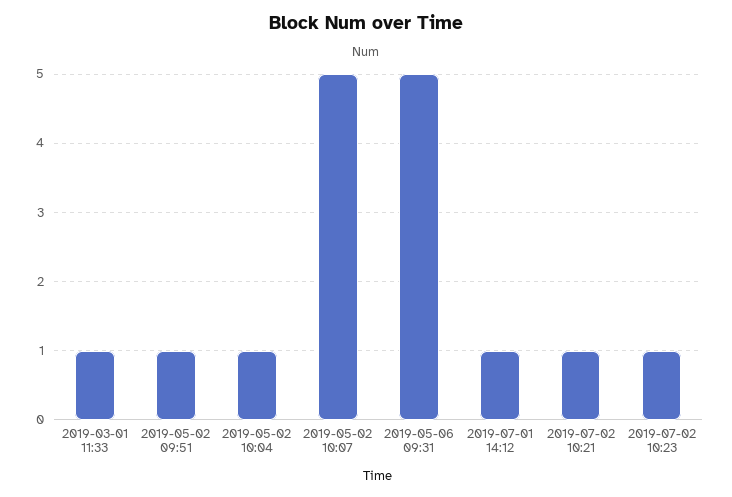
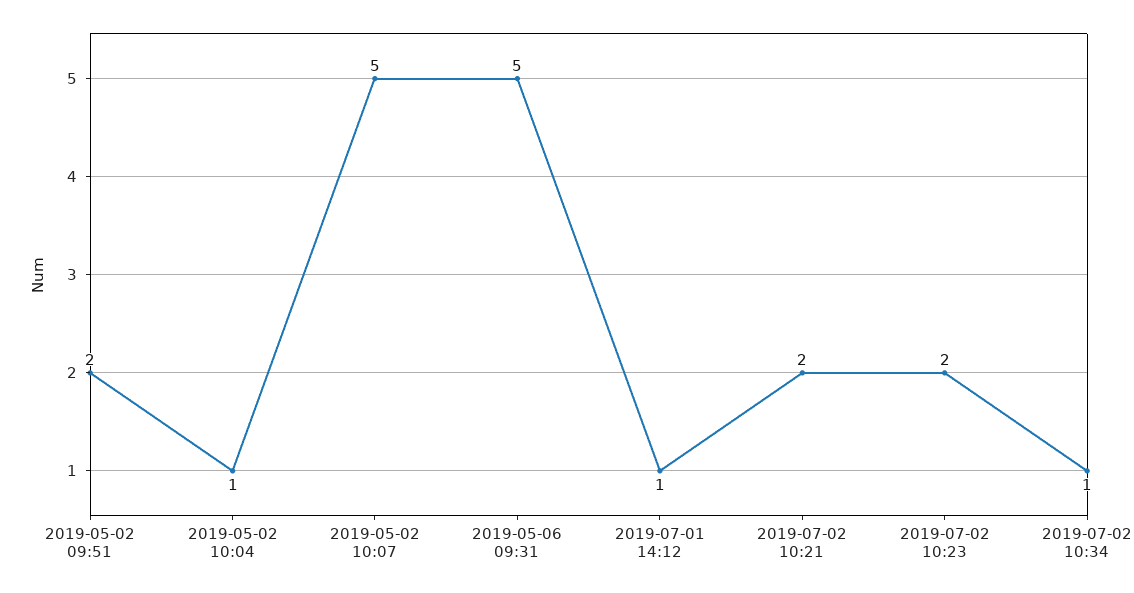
2019-03-01 11:33: 1 -> none
2019-05-02 09:51: 1 -> 2
2019-07-02 10:21: 1 -> 2
2019-07-02 10:23: 1 -> 2
2019-07-02 10:34: none -> 1

